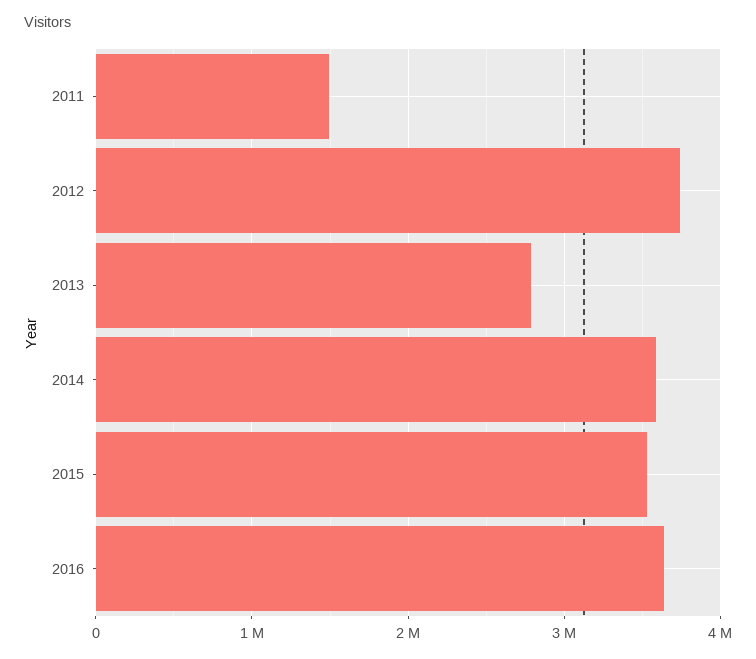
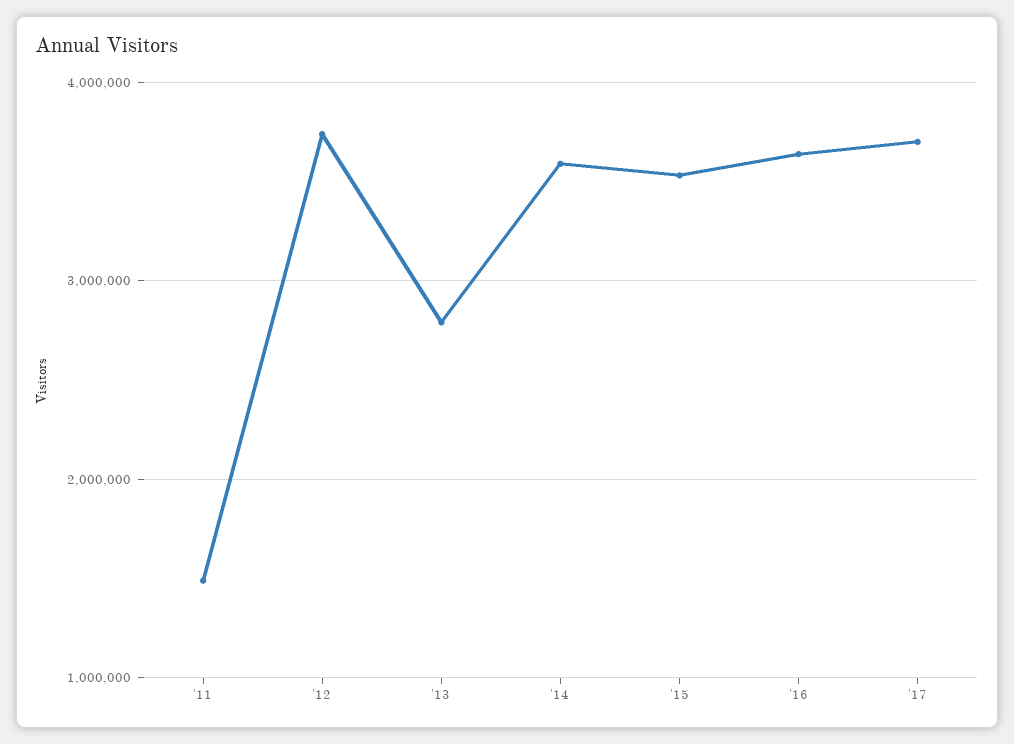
'17: none -> 3700000

